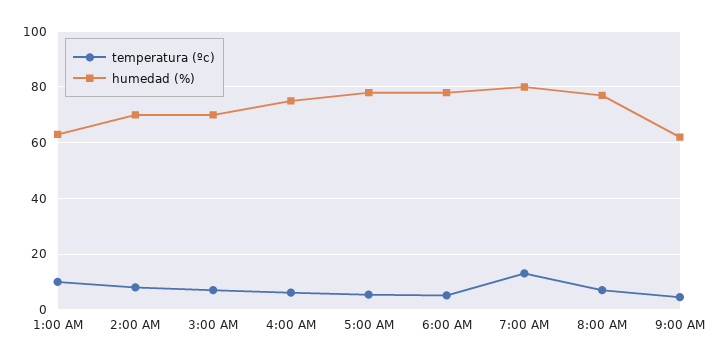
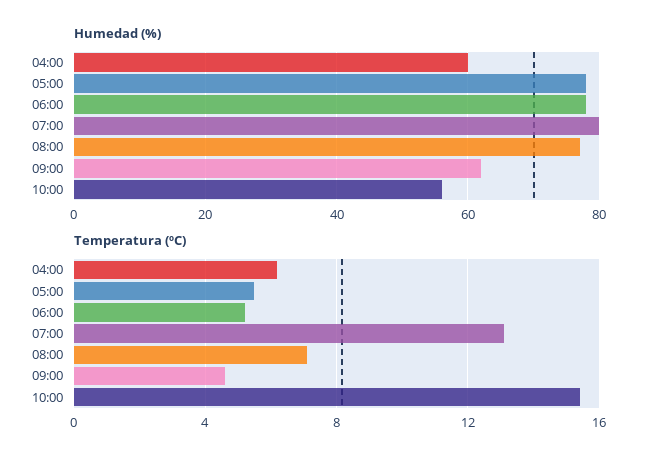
temperatura (ºc), 1:00 AM: 10 -> none
humedad (%), 1:00 AM: 62.5 -> none
temperatura (ºc), 2:00 AM: 7.5 -> none
humedad (%), 2:00 AM: 70 -> none
temperatura (ºc), 3:00 AM: 7.5 -> none
humedad (%), 3:00 AM: 70 -> none
humedad (%), 4:00 AM: 75 -> 60
humedad (%), 10:00: none -> 55
temperatura (ºc), 10:00: none -> 15.5

